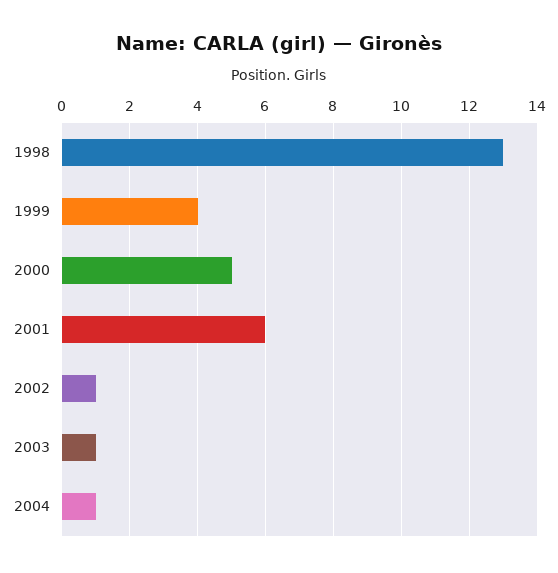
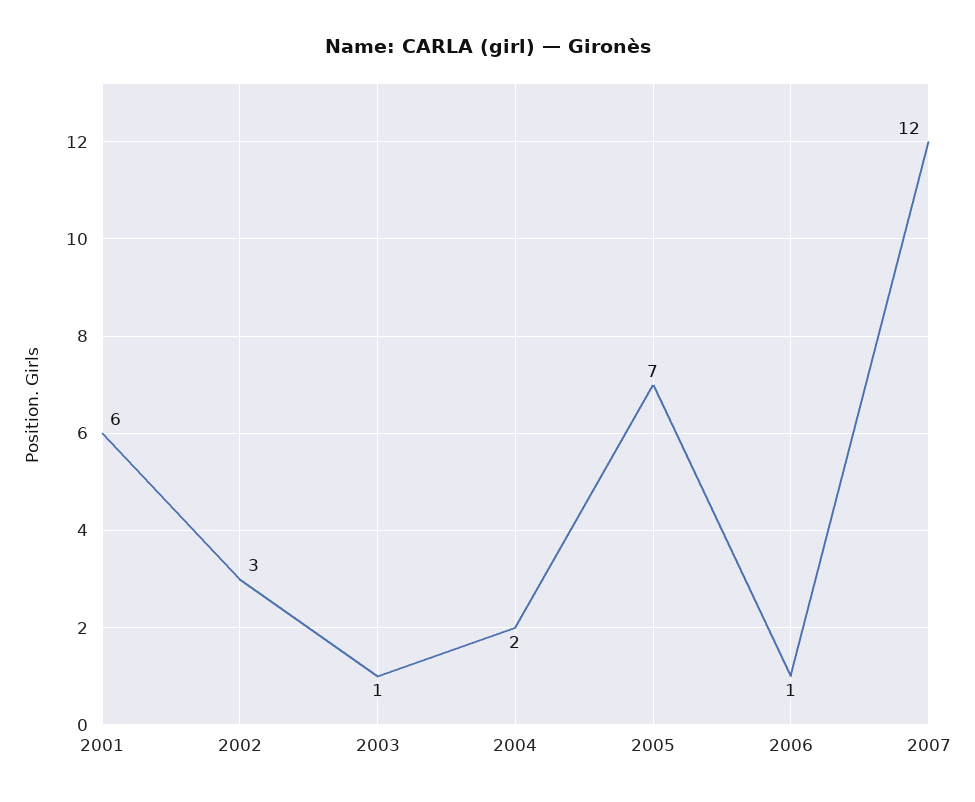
1998: 13 -> none
1999: 4 -> none
2000: 5 -> none
2002: 1 -> 3
2004: 1 -> 2
2005: none -> 7
2006: none -> 1
2007: none -> 12

